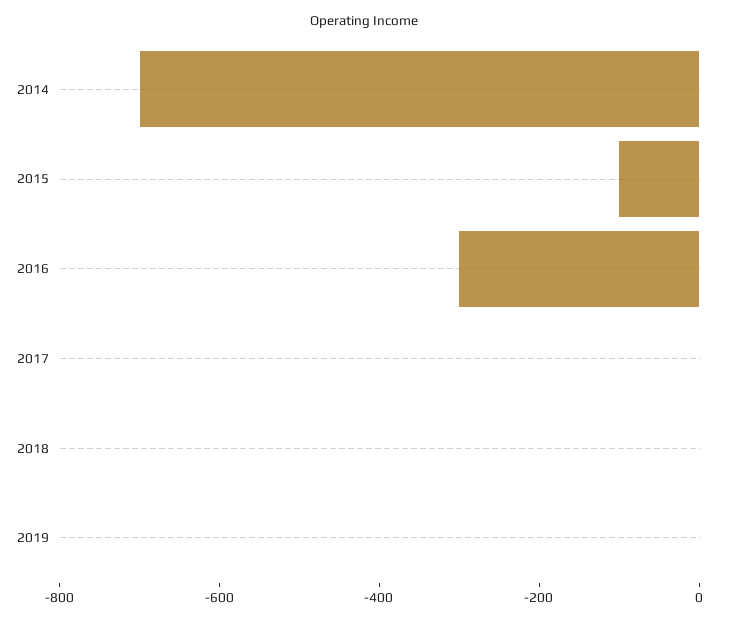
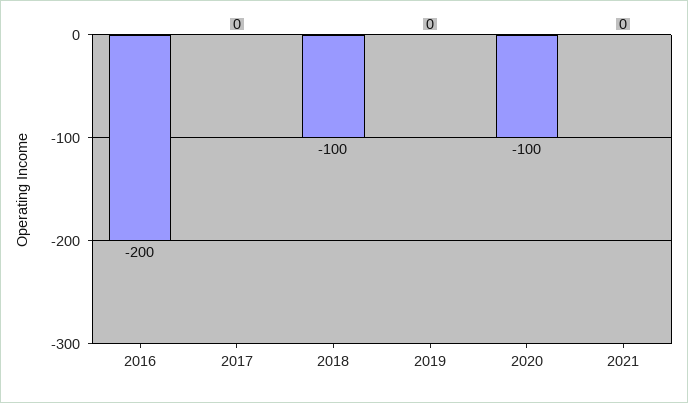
2014: -700 -> none
2015: -100 -> none
2016: -300 -> -200
2018: 0 -> -100
2020: none -> -100
2021: none -> 0

